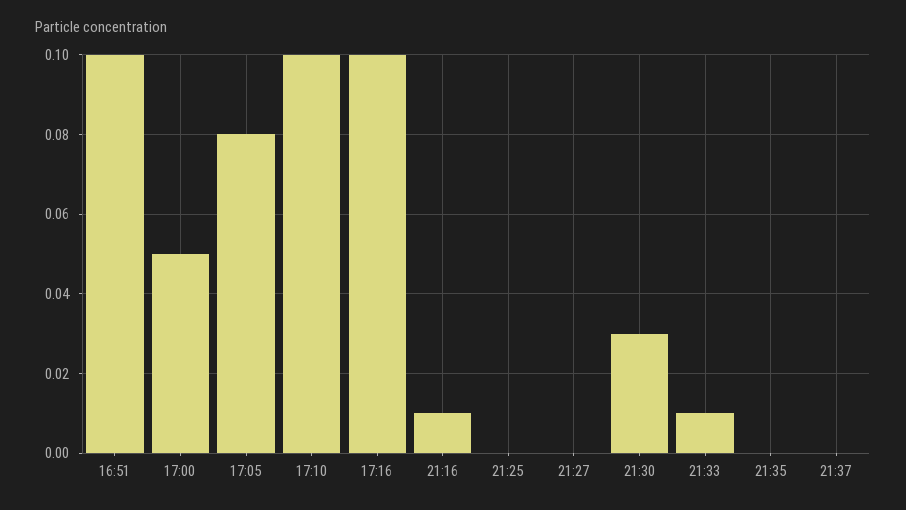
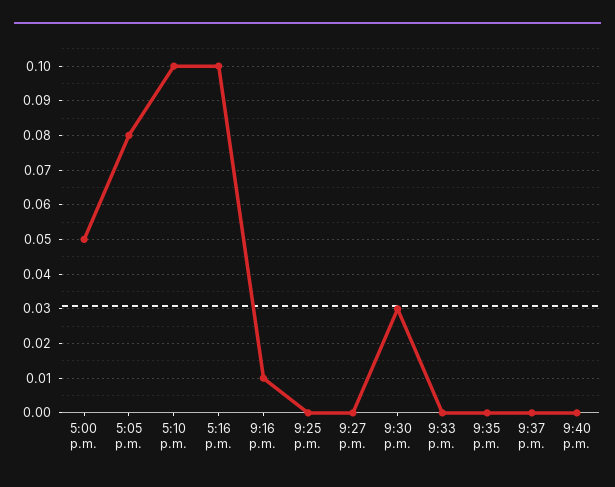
16:51: 0.1 -> none
21:33: 0.01 -> 0
9:40 p.m.: none -> 0

